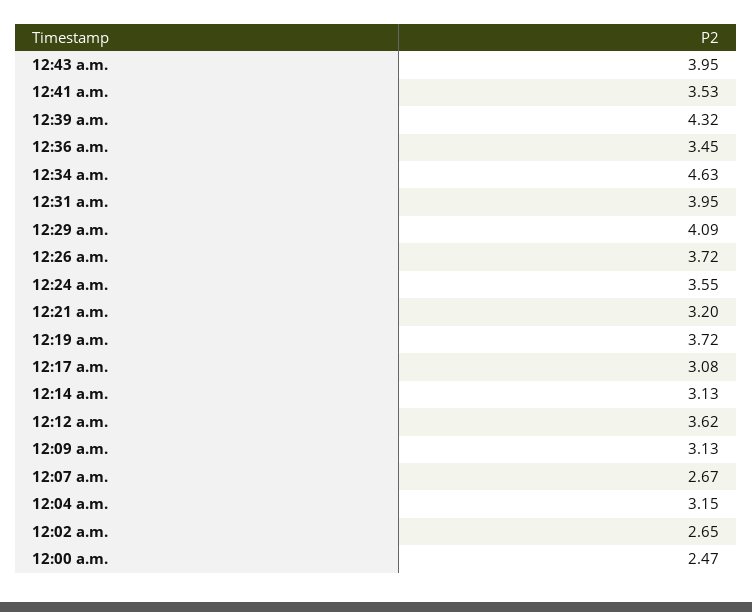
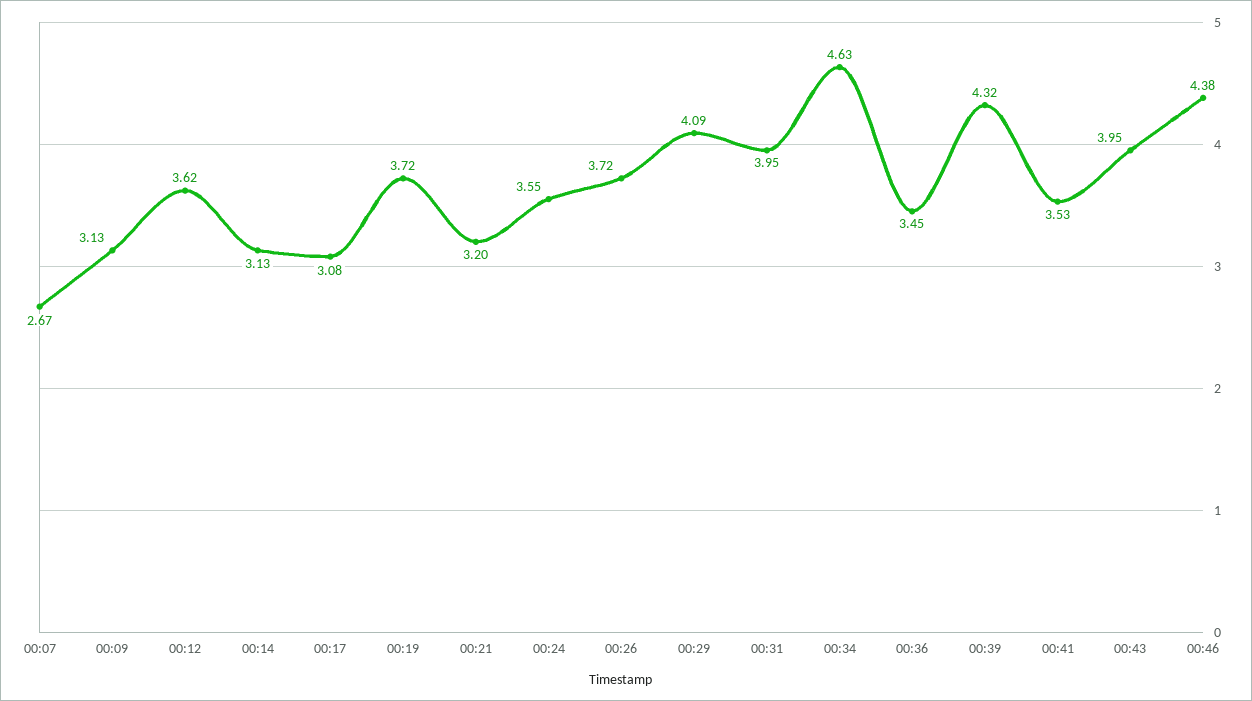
12:04 a.m.: 3.15 -> none
12:02 a.m.: 2.65 -> none
12:00 a.m.: 2.47 -> none
00:46: none -> 4.38

